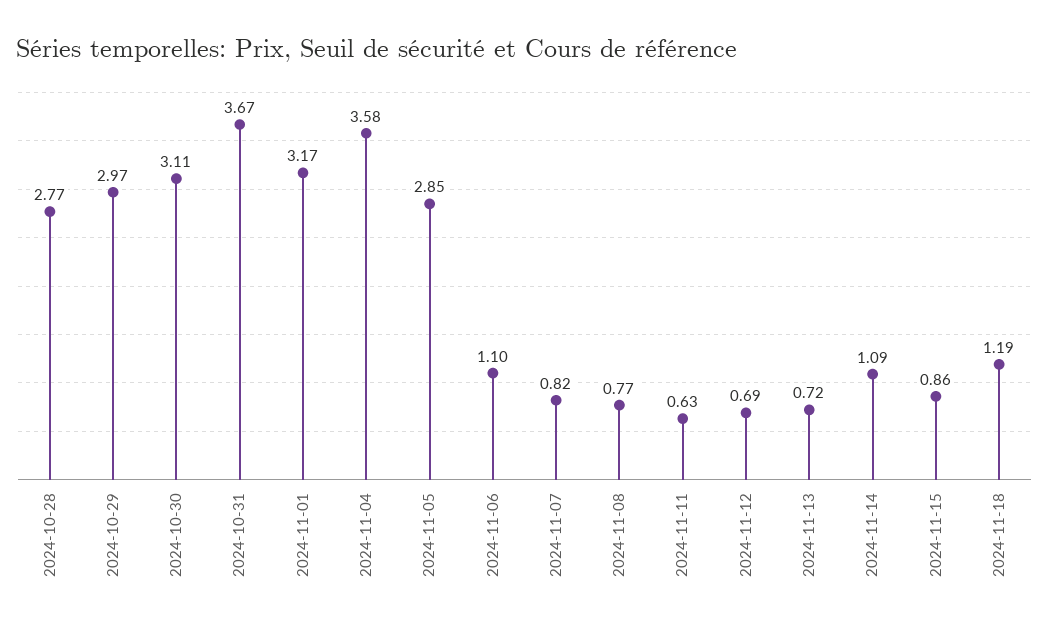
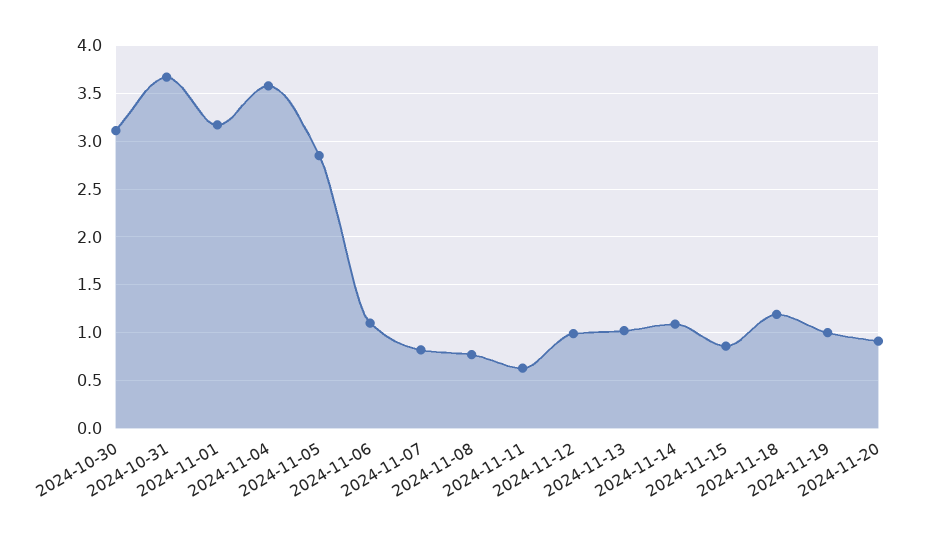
2024-10-28: 2.77 -> none
2024-10-29: 2.97 -> none
2024-11-12: 0.69 -> 1
2024-11-13: 0.72 -> 1
2024-11-19: none -> 1
2024-11-20: none -> 0.9

